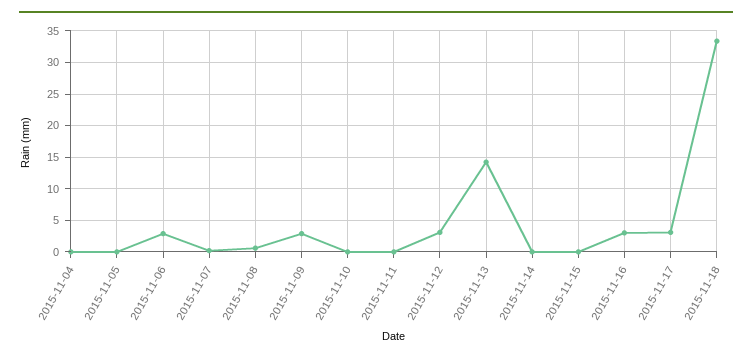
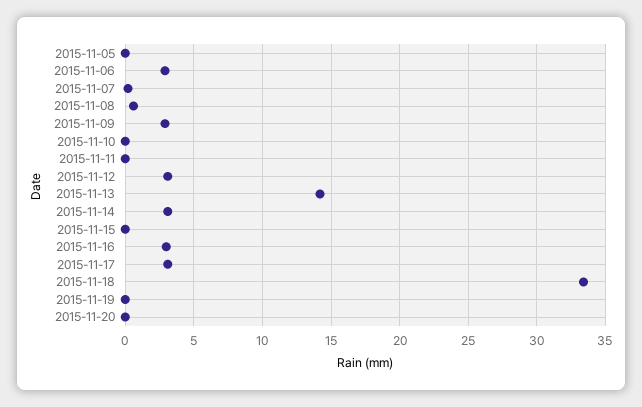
2015-11-04: 0 -> none
2015-11-14: 0 -> 3
2015-11-19: none -> 0
2015-11-20: none -> 0

